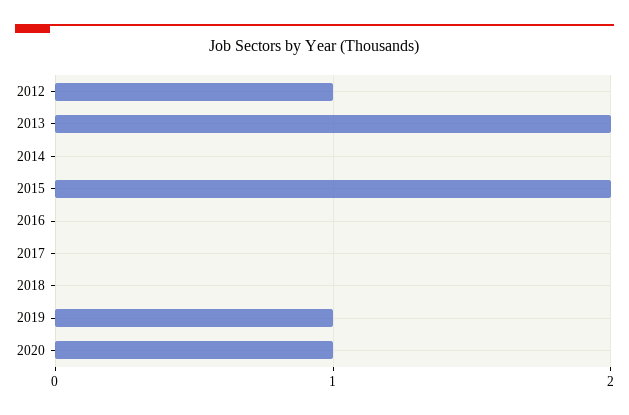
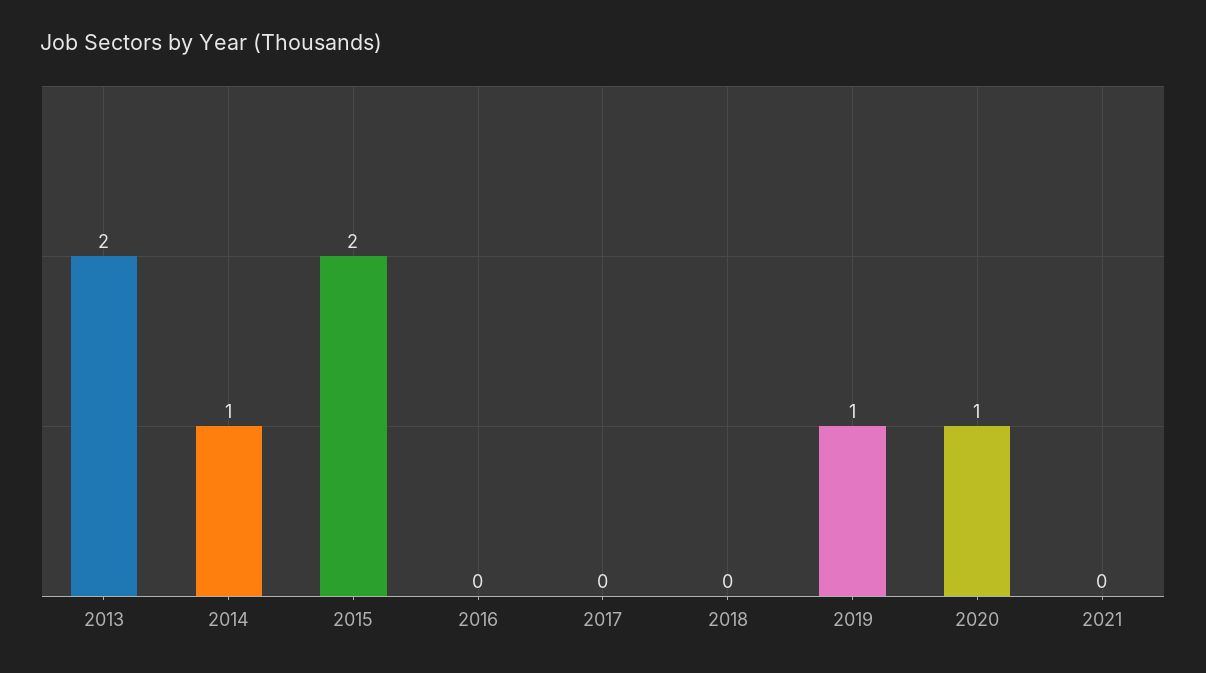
2012: 1 -> none
2014: 0 -> 1
2021: none -> 0

